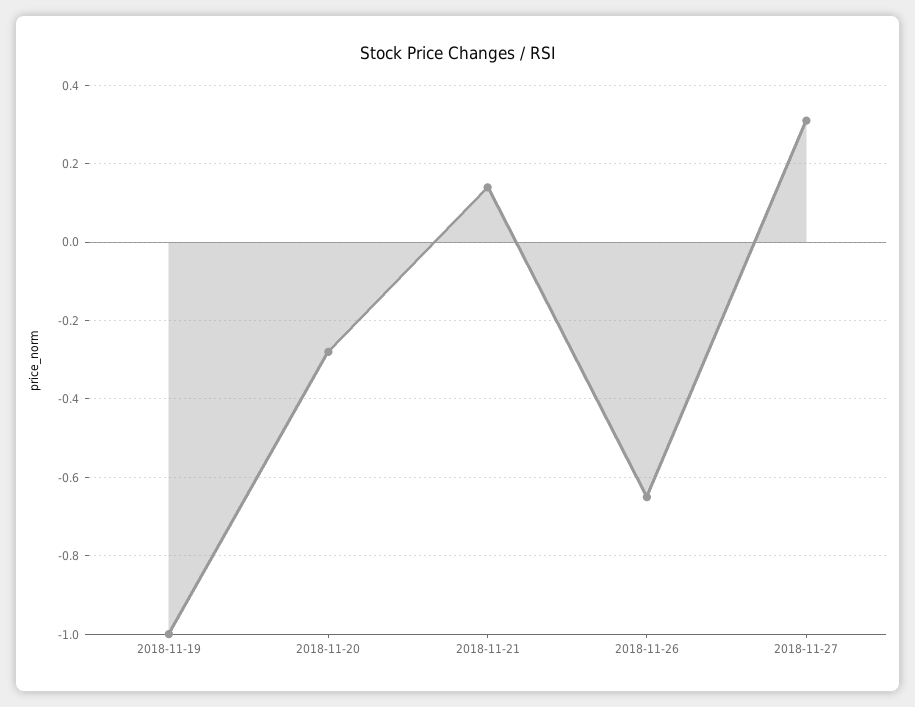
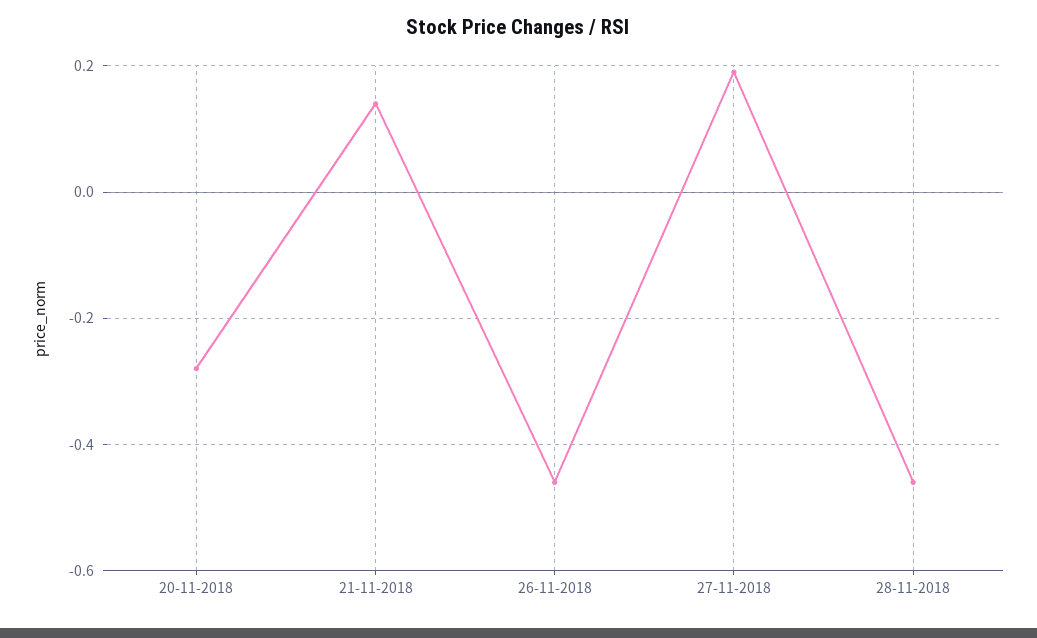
2018-11-19: -1 -> none
2018-11-26: -0.65 -> -0.45
2018-11-27: 0.3 -> 0.2
28-11-2018: none -> -0.45

